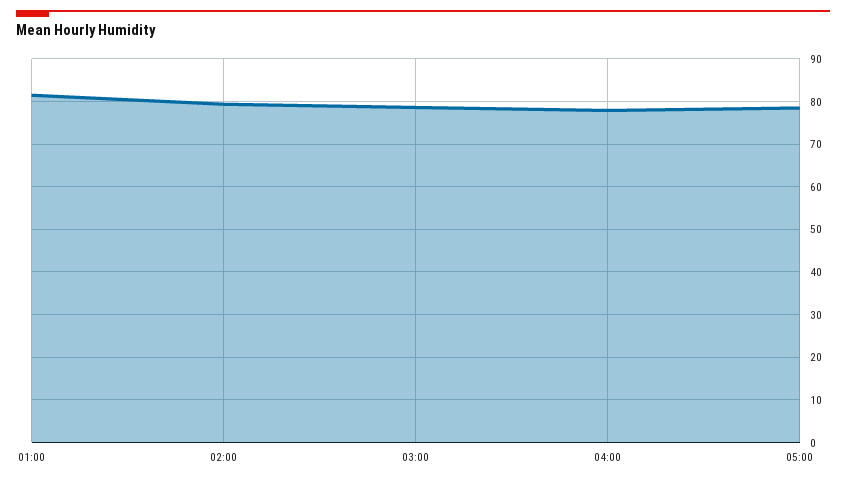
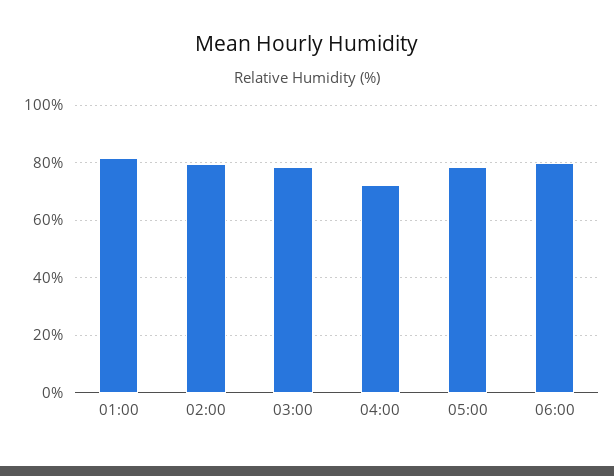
04:00: 78 -> 72.5
06:00: none -> 80

